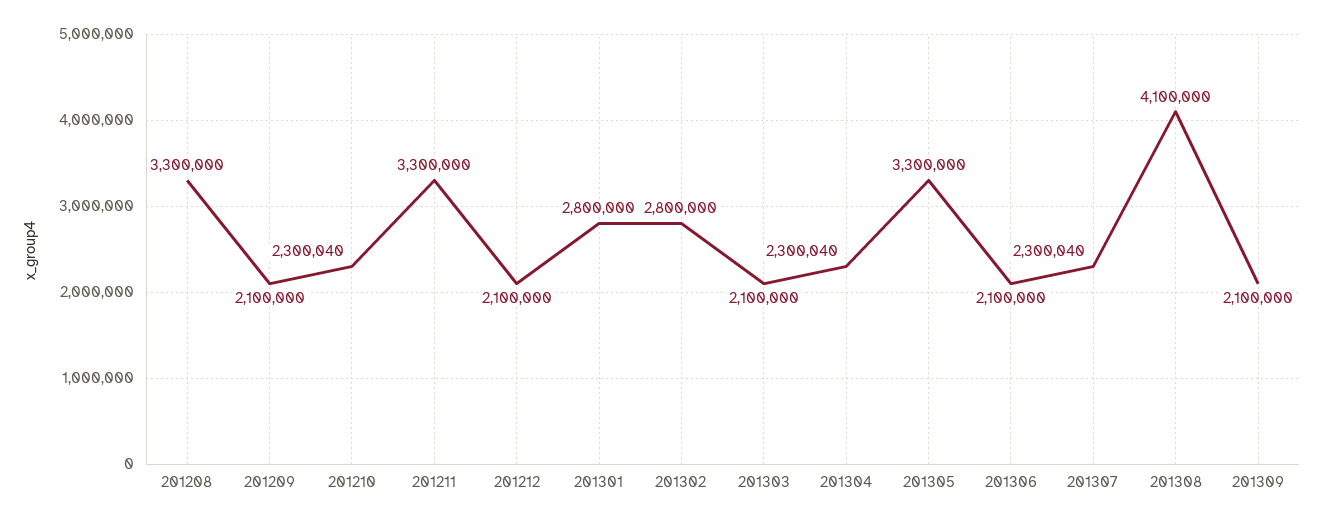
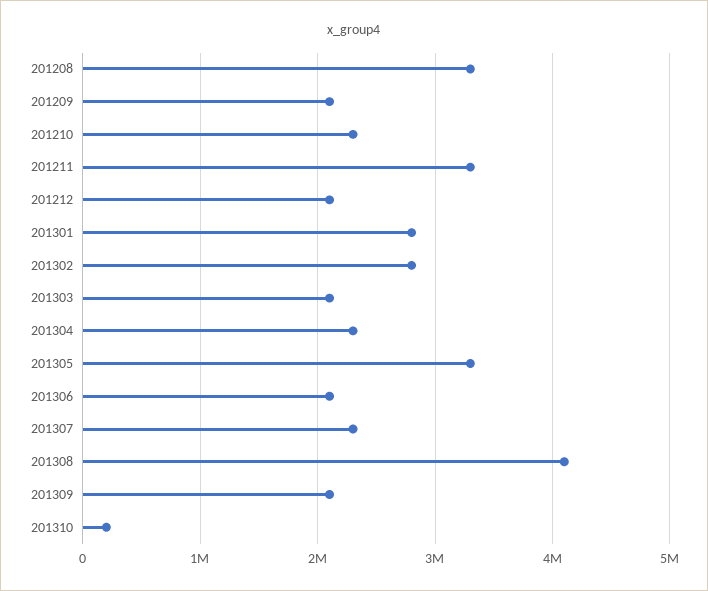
201310: none -> 200000

